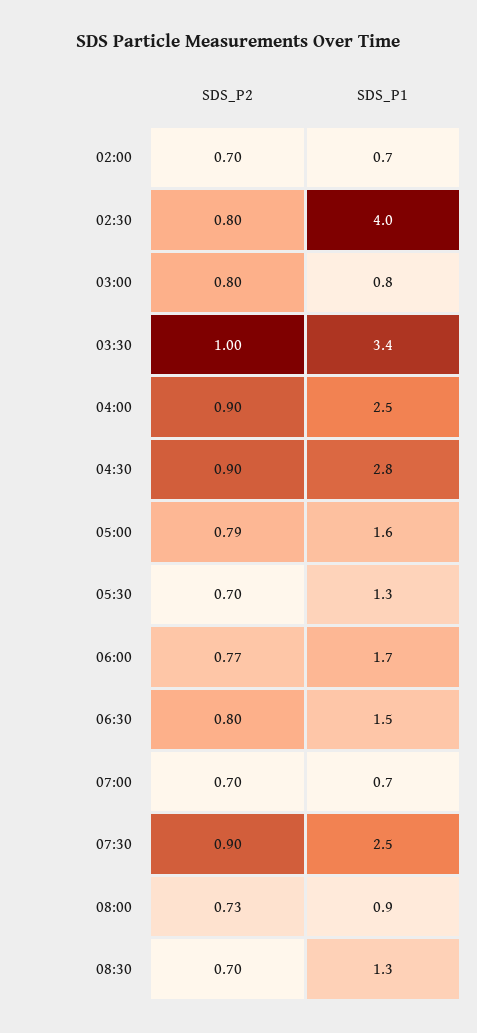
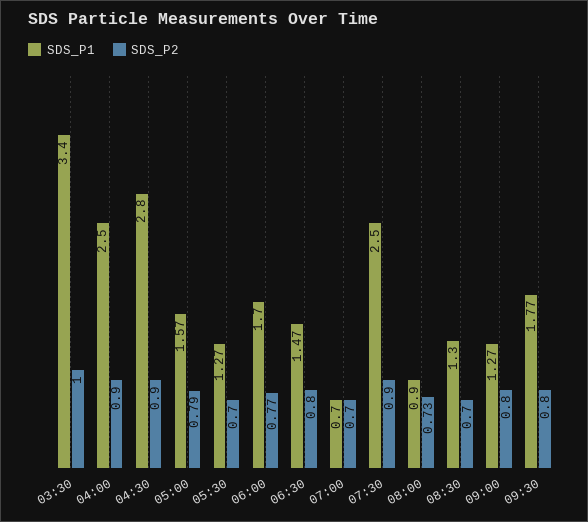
SDS_P2, 02:00: 0.7 -> none
SDS_P1, 02:00: 0.7 -> none
SDS_P2, 02:30: 0.8 -> none
SDS_P1, 02:30: 4 -> none
SDS_P2, 03:00: 0.8 -> none
SDS_P1, 03:00: 0.8 -> none
SDS_P1, 09:00: none -> 1.27
SDS_P2, 09:00: none -> 0.8
SDS_P1, 09:30: none -> 1.77
SDS_P2, 09:30: none -> 0.8

